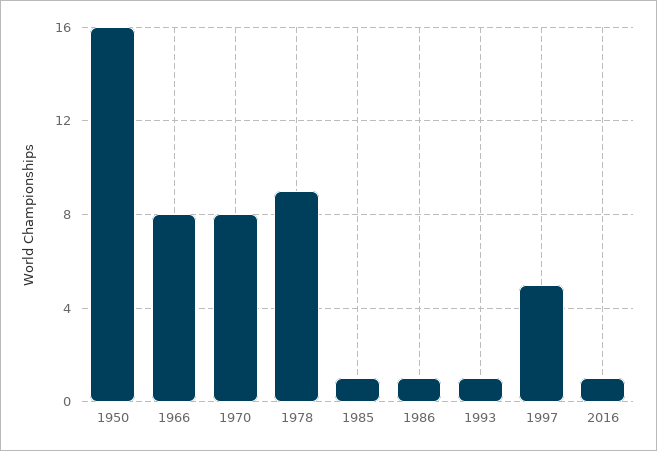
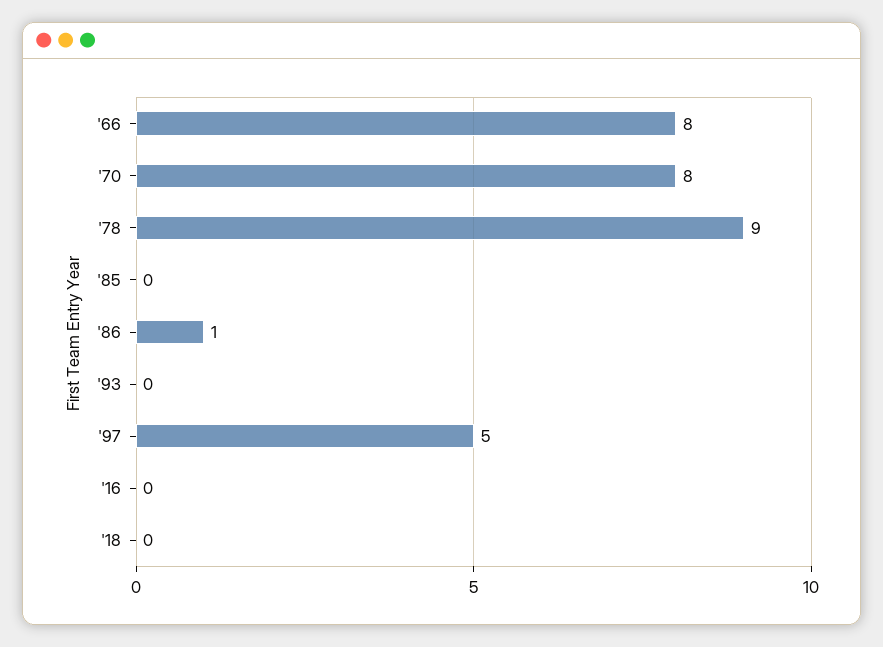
1950: 16 -> none
1985: 1 -> 0
1993: 1 -> 0
2016: 1 -> 0
'18: none -> 0

